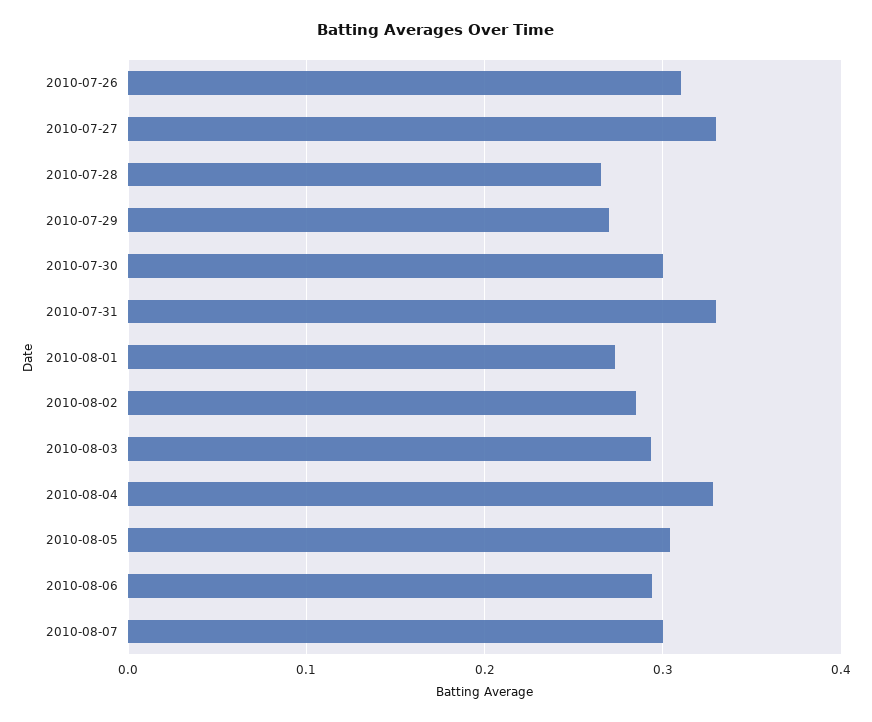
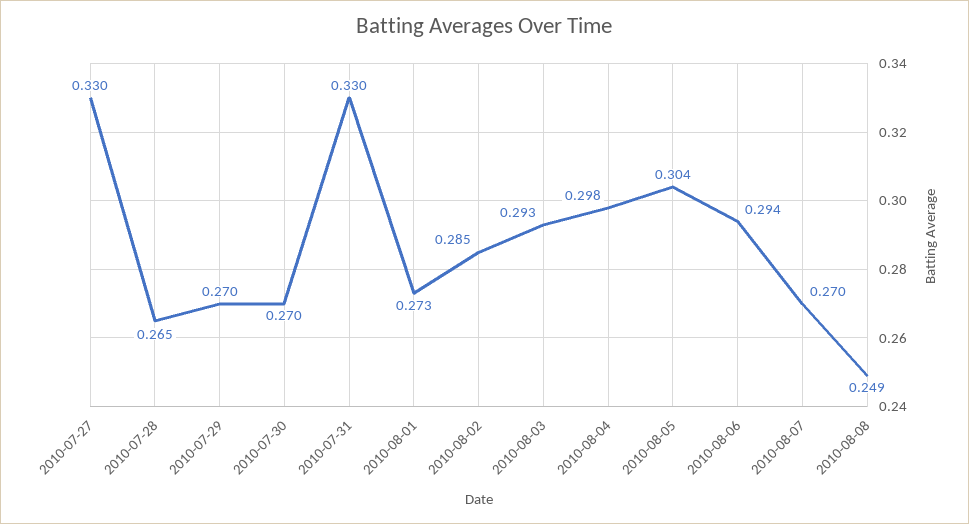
2010-07-26: 0.31 -> none
2010-07-30: 0.3 -> 0.27
2010-08-04: 0.33 -> 0.298
2010-08-07: 0.3 -> 0.27
2010-08-08: none -> 0.249

